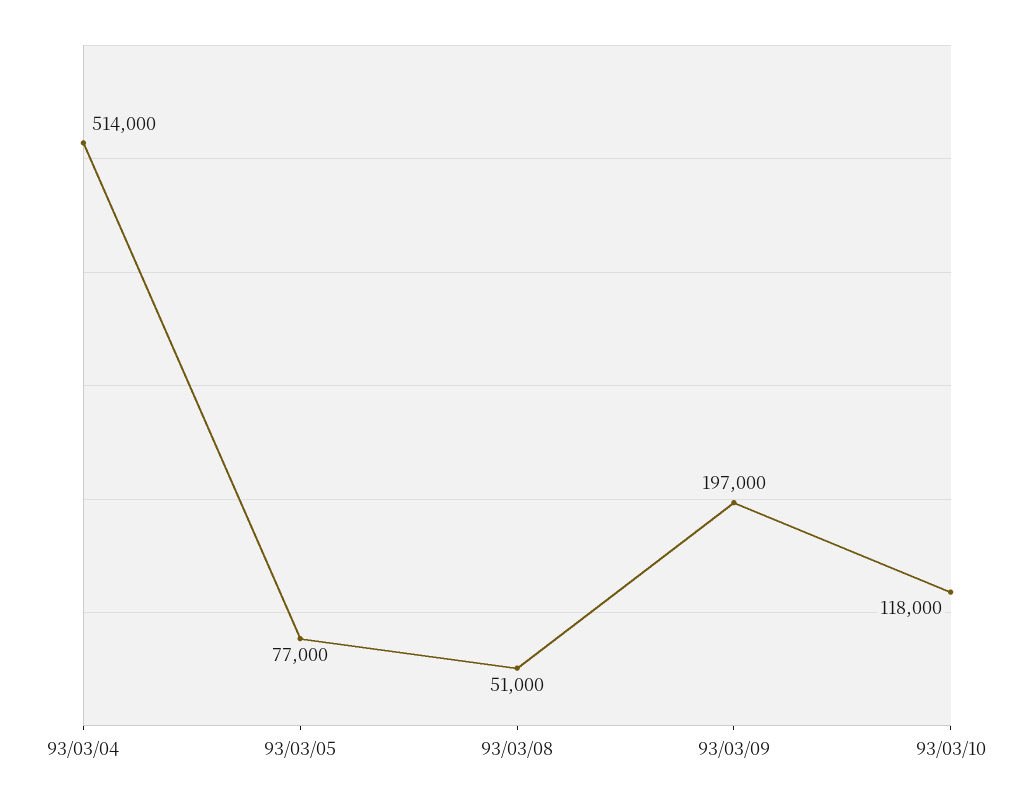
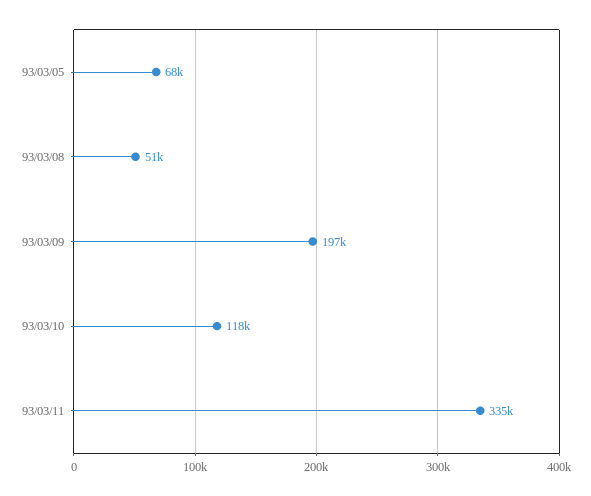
93/03/04: 514000 -> none
93/03/05: 77000 -> 68000
93/03/11: none -> 335000

